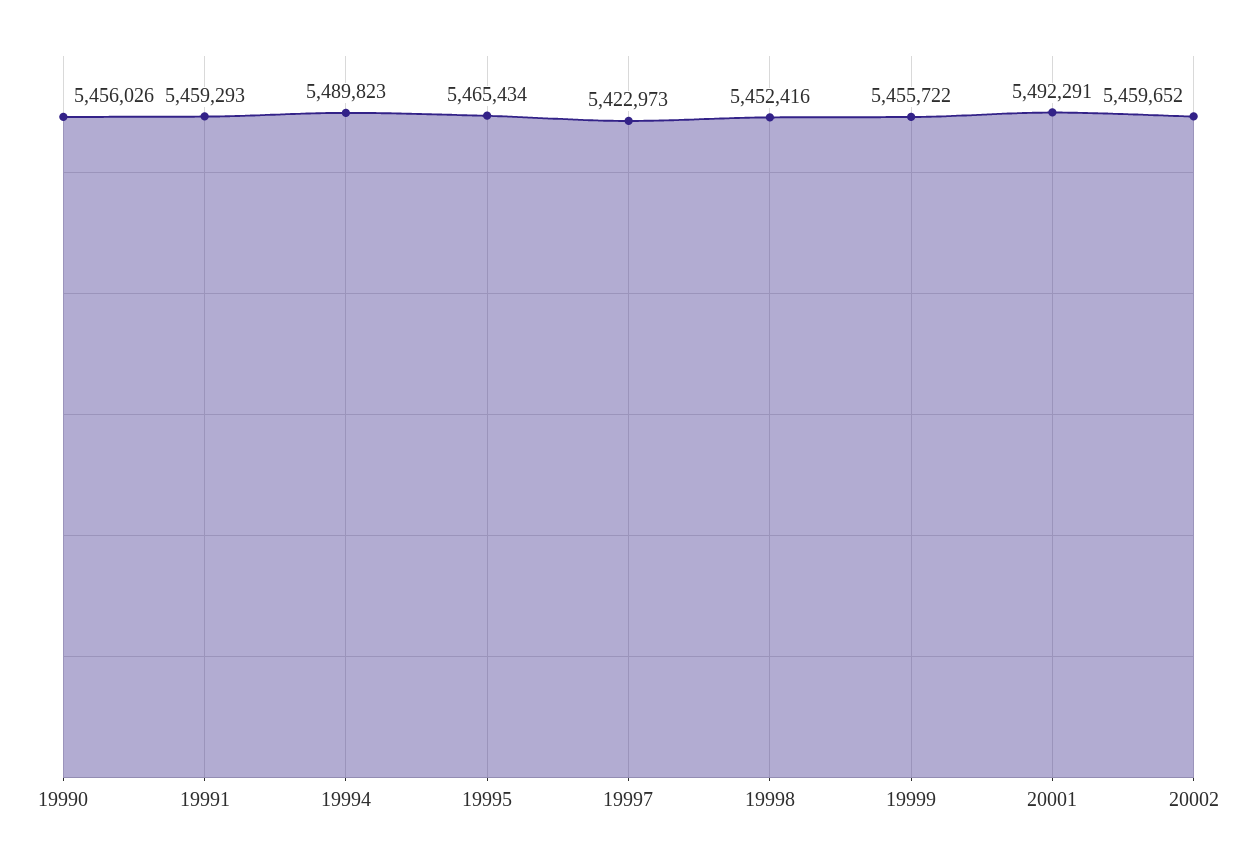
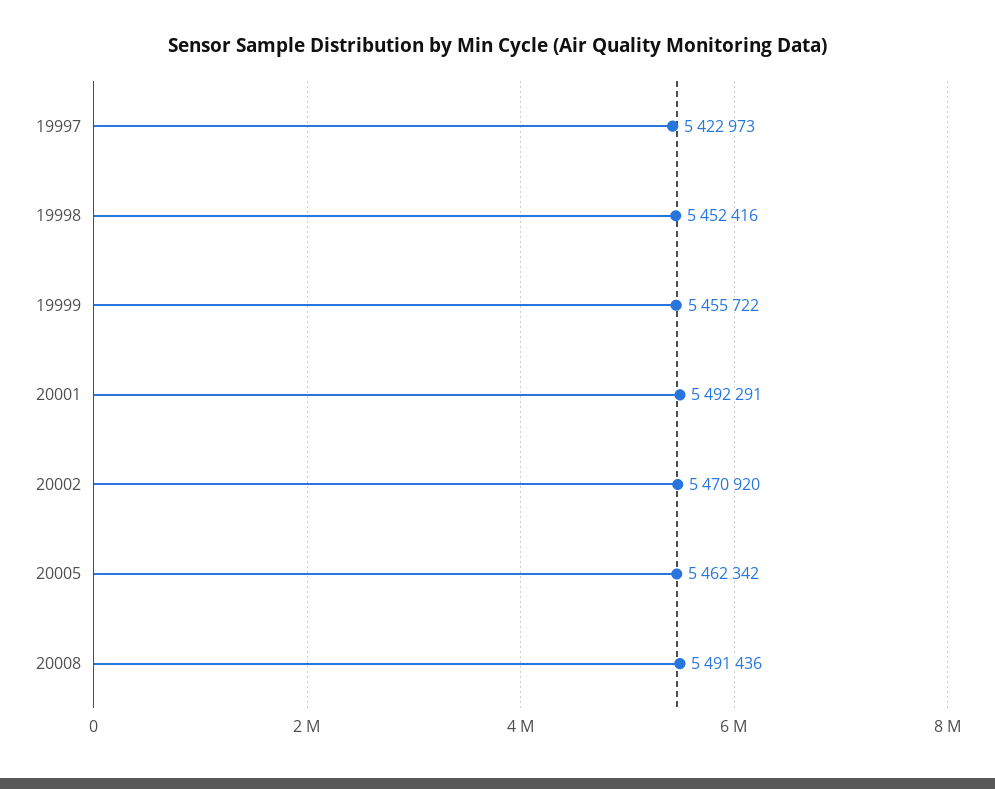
19990: 5456026 -> none
19991: 5459293 -> none
19994: 5489823 -> none
19995: 5465434 -> none
20002: 5459652 -> 5470920
20005: none -> 5462342
20008: none -> 5491436

